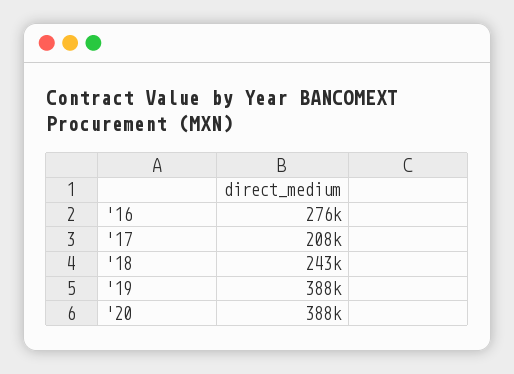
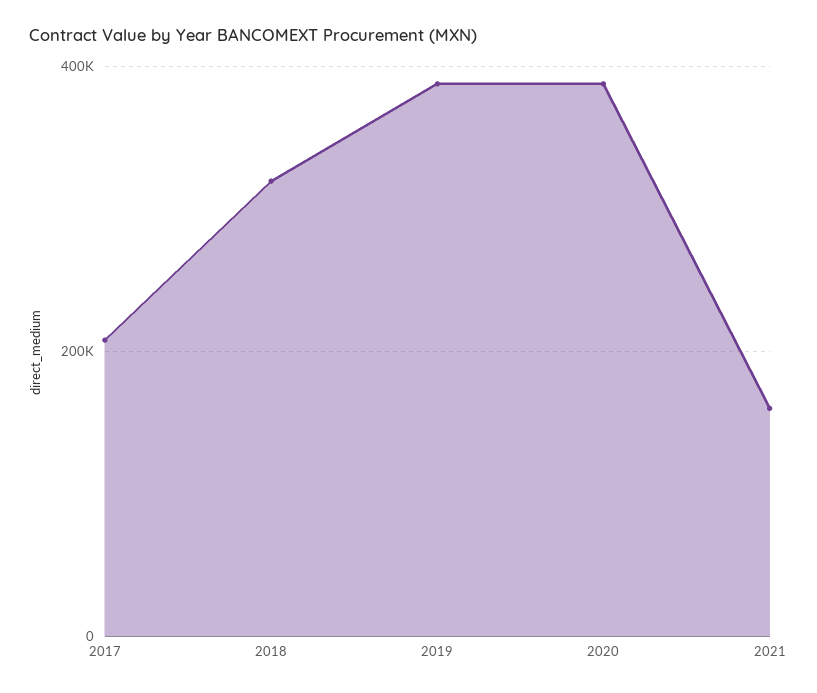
'16: 276000 -> none
'18: 243000 -> 320000
2021: none -> 160000

